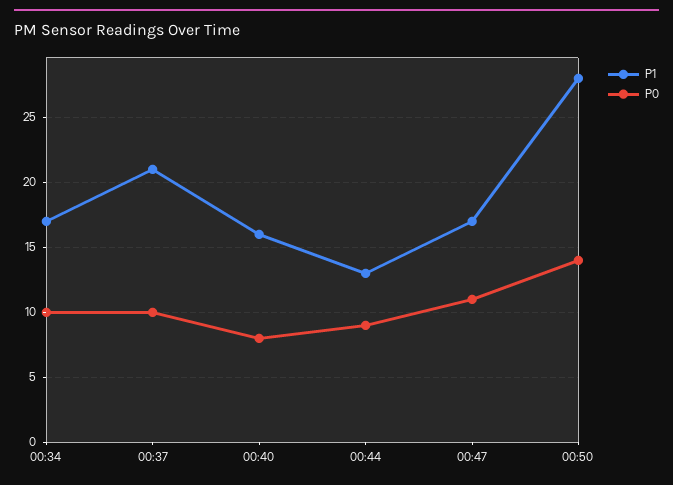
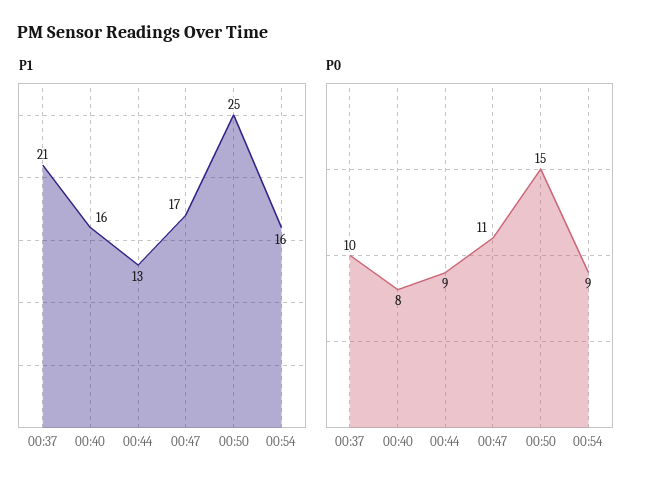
P1, 00:34: 17 -> none
P0, 00:34: 10 -> none
P1, 00:50: 28 -> 25
P0, 00:50: 14 -> 15
P1, 00:54: none -> 16
P0, 00:54: none -> 9

